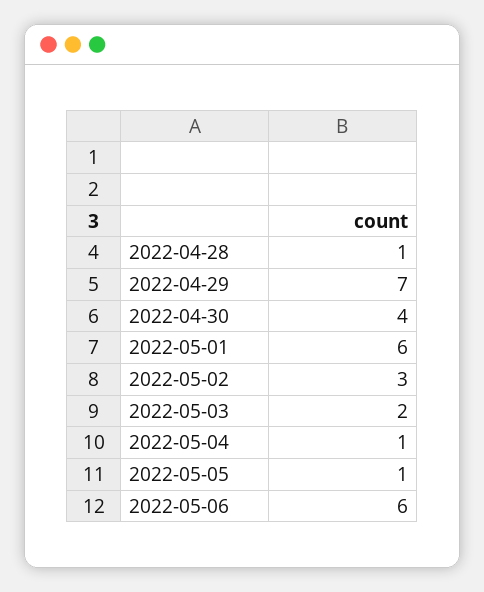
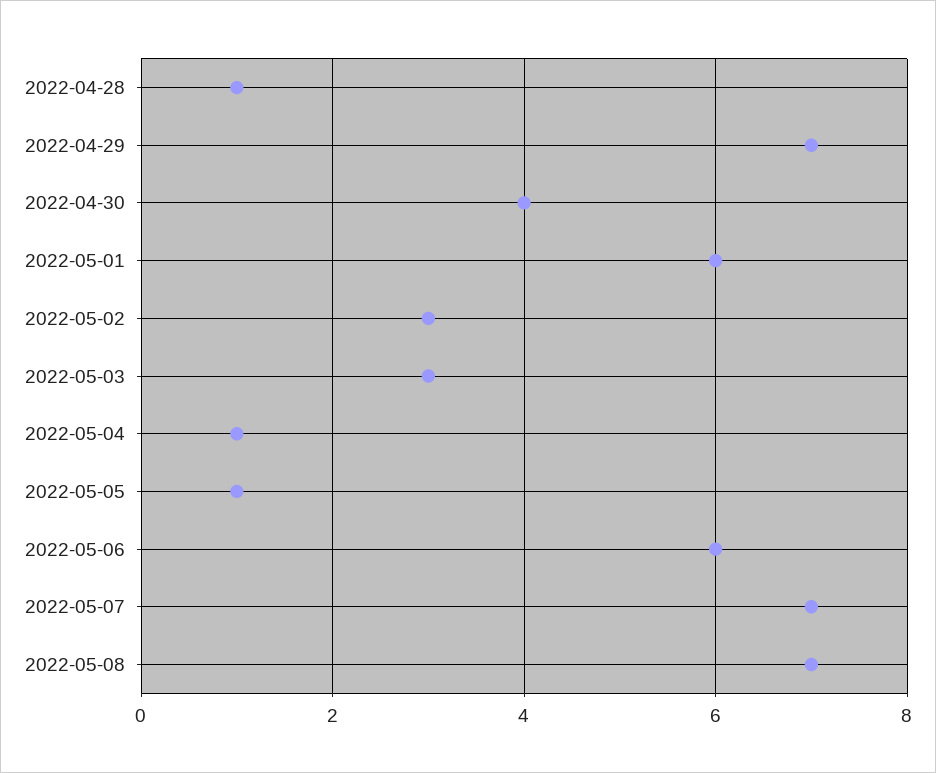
2022-05-03: 2 -> 3
2022-05-07: none -> 7
2022-05-08: none -> 7

